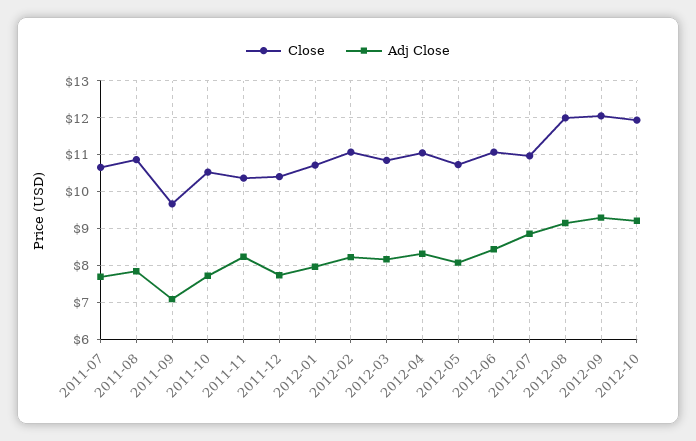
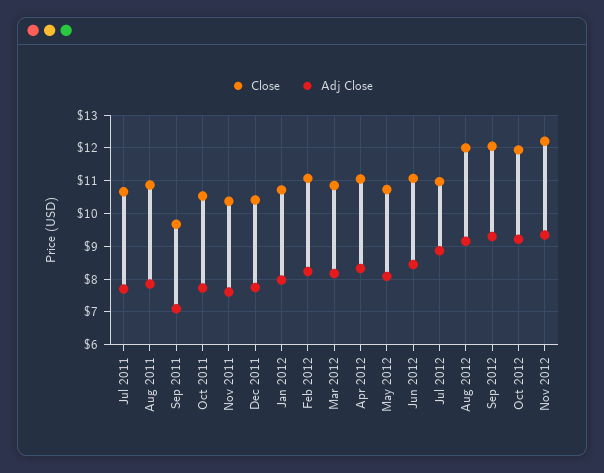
Adj Close, 2011-11: 8.2 -> 7.6
Close, Nov 2012: none -> 12.2
Adj Close, Nov 2012: none -> 9.4

